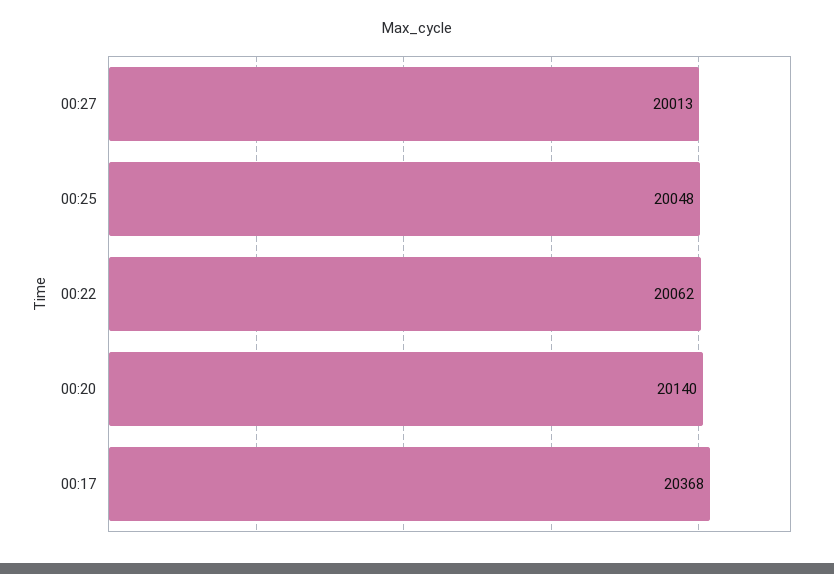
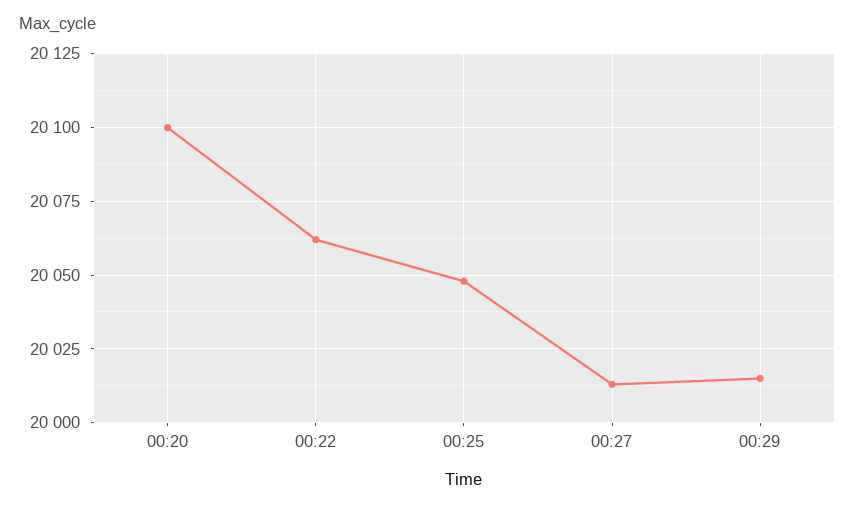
00:20: 20140 -> 20100
00:17: 20368 -> none
00:29: none -> 20015

